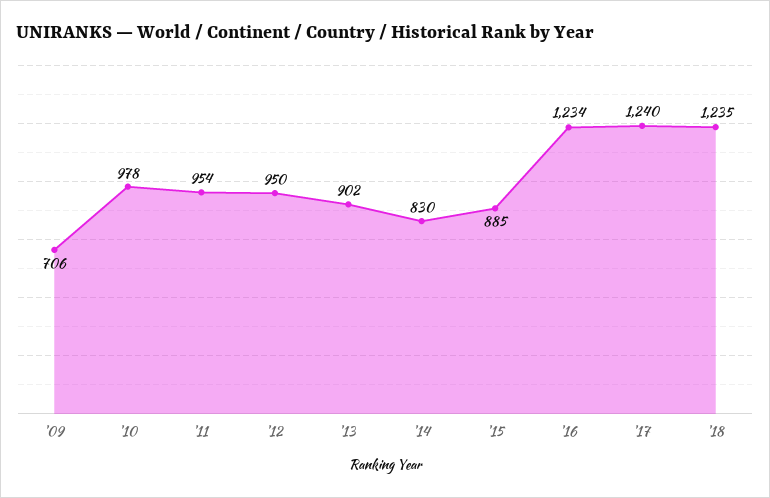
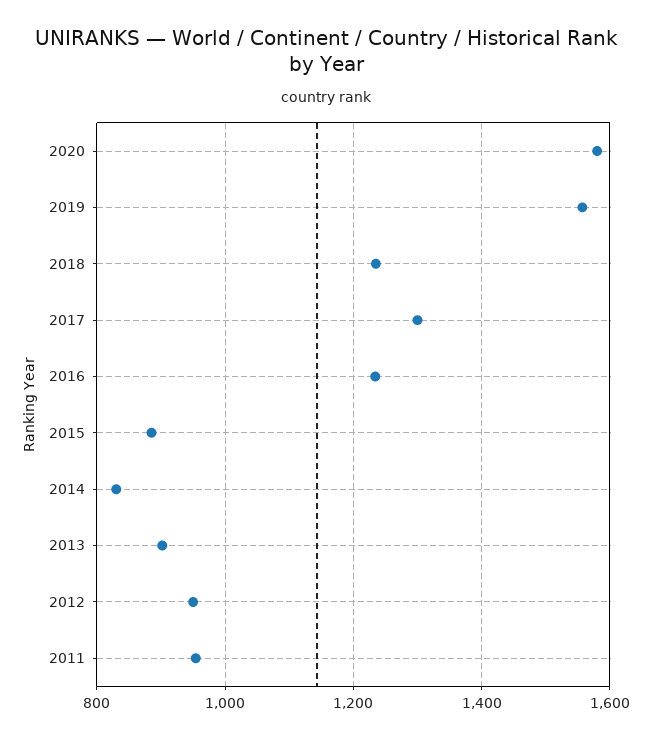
'09: 706 -> none
'10: 978 -> none
'17: 1240 -> 1300
2020: none -> 1580
2019: none -> 1560

